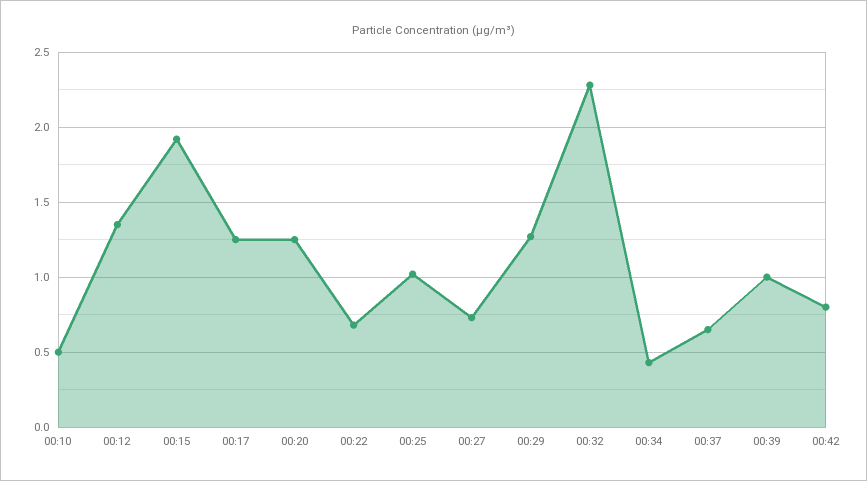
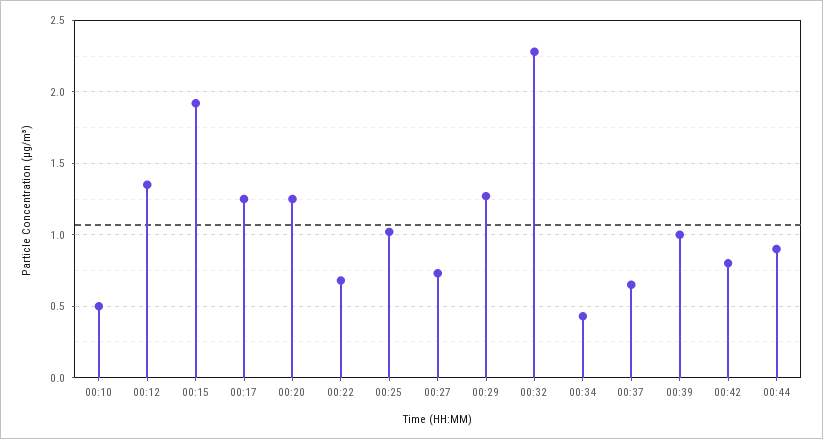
00:44: none -> 0.9

